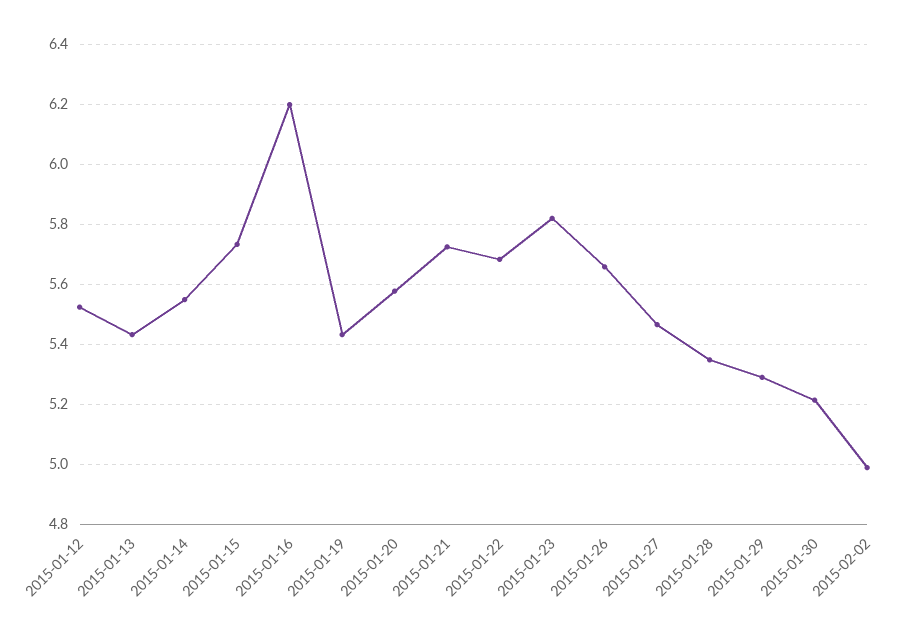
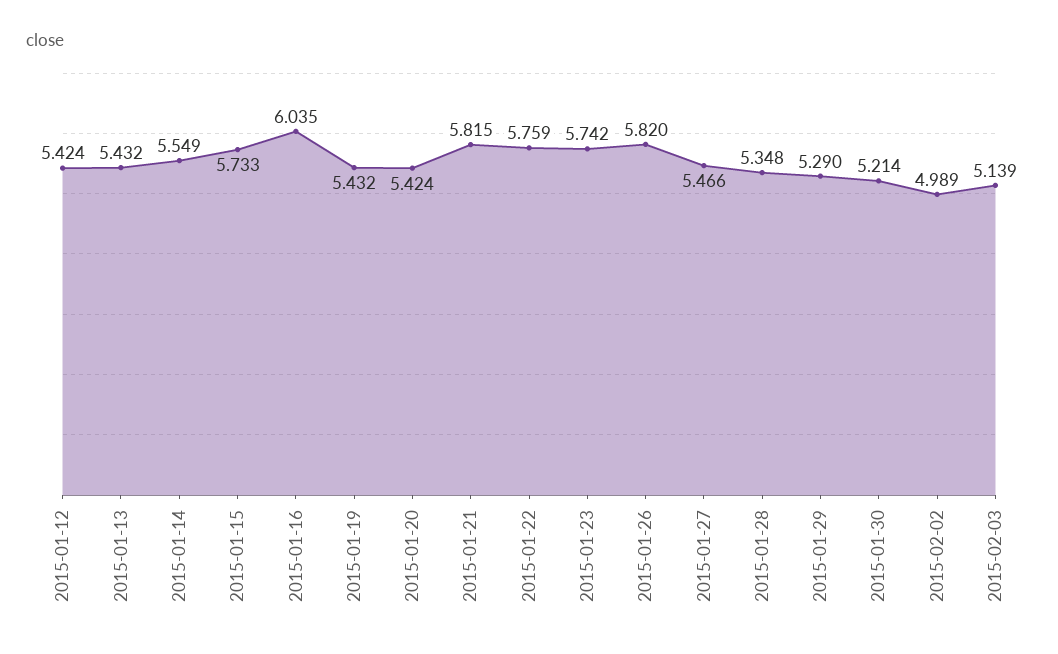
2015-01-12: 5.525 -> 5.424
2015-01-16: 6.2 -> 6.035
2015-01-20: 5.575 -> 5.424
2015-01-21: 5.725 -> 5.815
2015-01-22: 5.675 -> 5.759
2015-01-23: 5.825 -> 5.742
2015-01-26: 5.65 -> 5.82
2015-02-03: none -> 5.139

